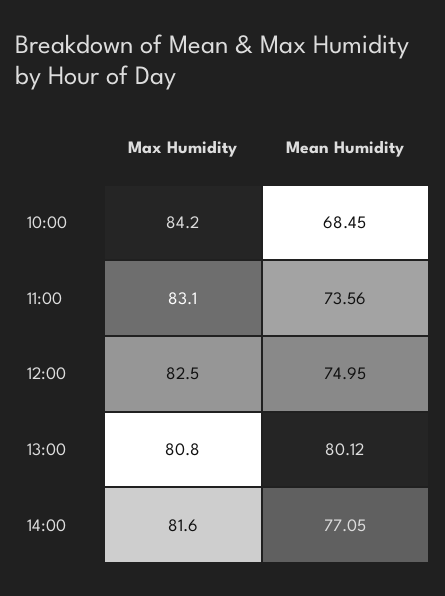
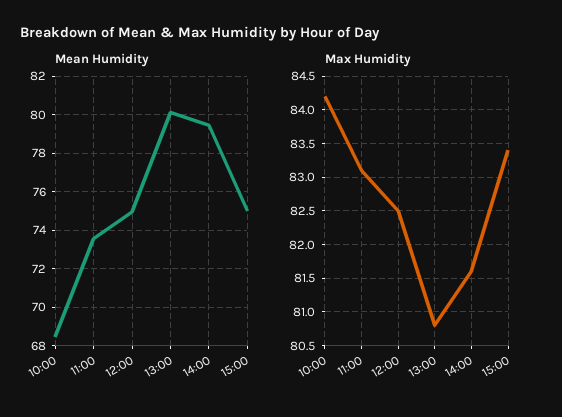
Mean Humidity, 14:00: 77.05 -> 79.5
Mean Humidity, 15:00: none -> 75
Max Humidity, 15:00: none -> 83.4

